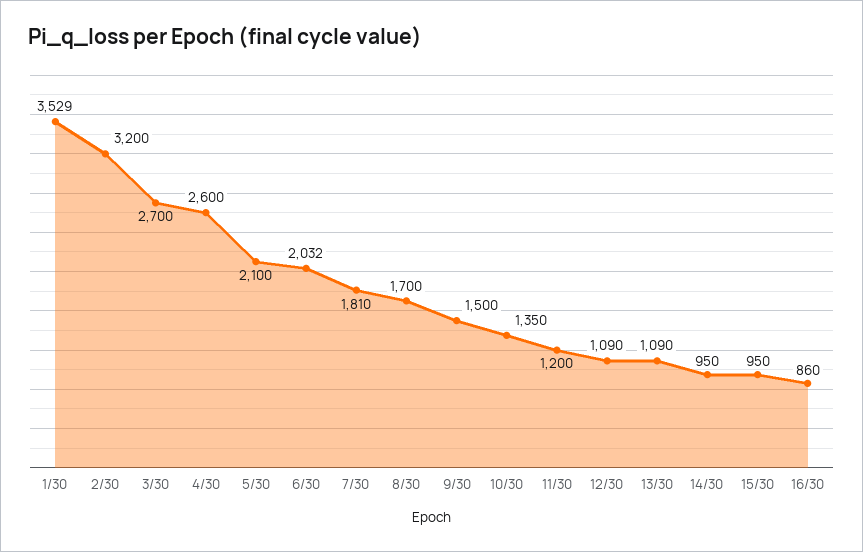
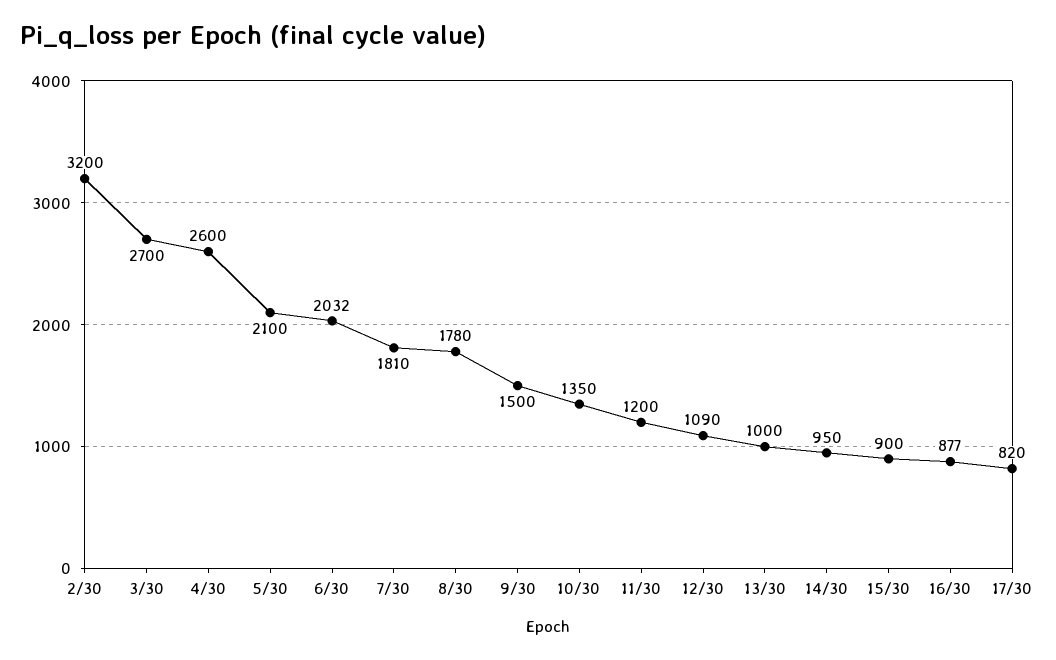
1/30: 3529 -> none
8/30: 1700 -> 1780
13/30: 1090 -> 1000
15/30: 950 -> 900
16/30: 860 -> 877
17/30: none -> 820

